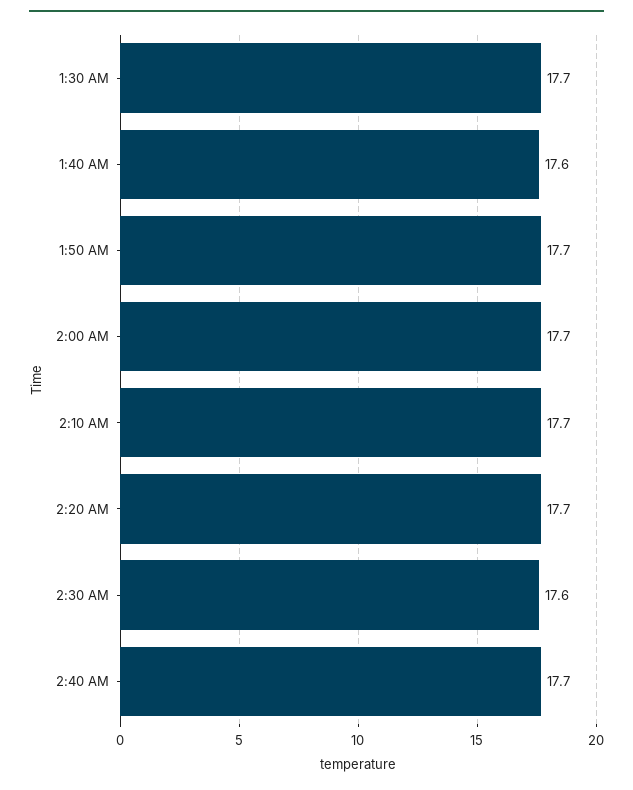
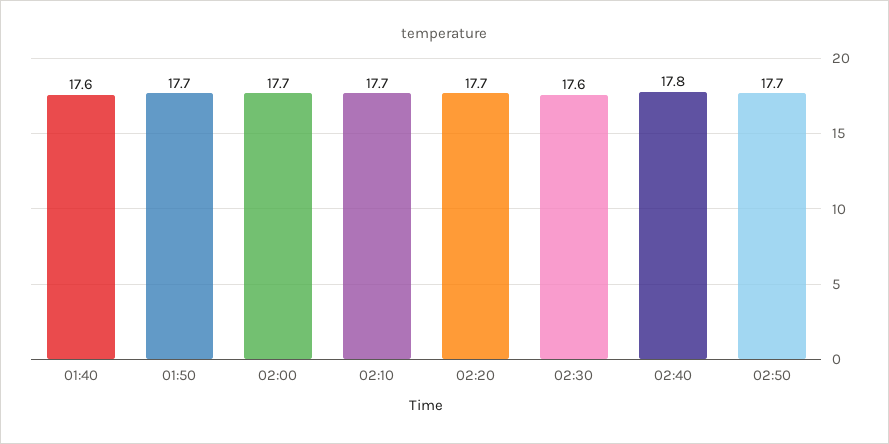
1:30 AM: 17.7 -> none
2:40 AM: 17.7 -> 17.8
02:50: none -> 17.7

